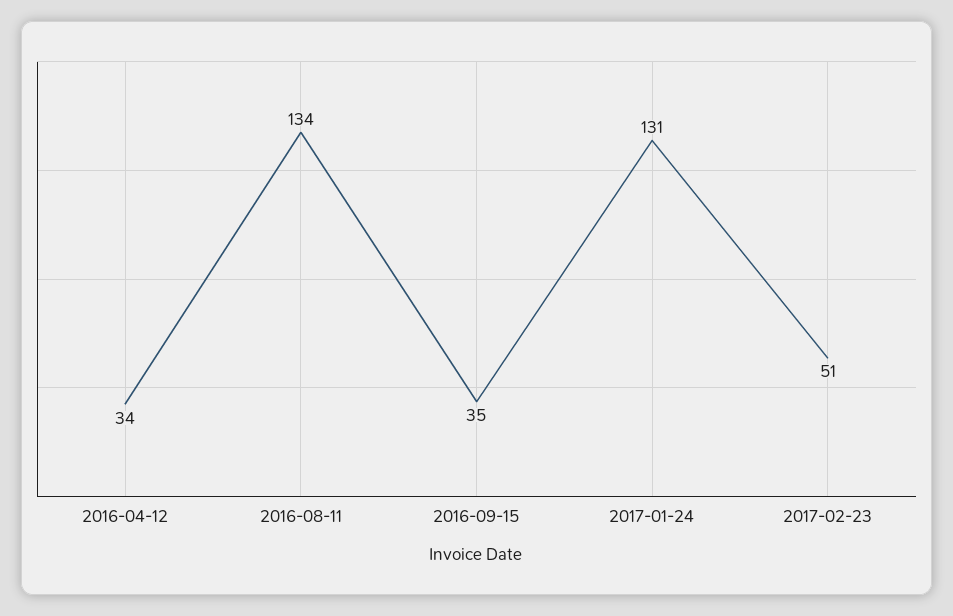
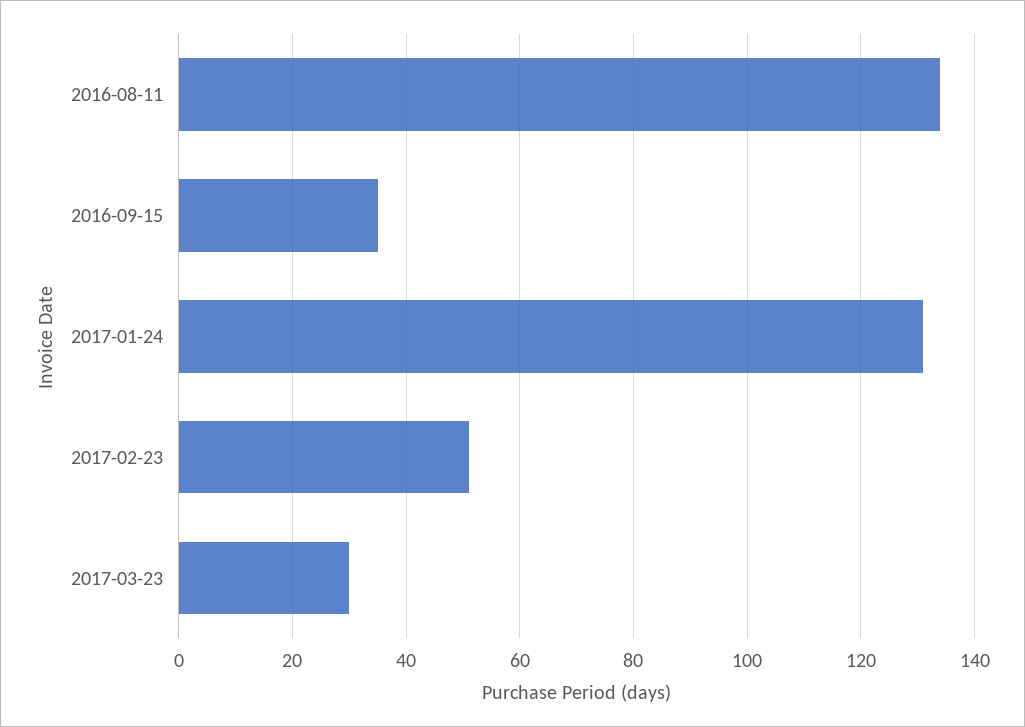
2016-04-12: 34 -> none
2017-03-23: none -> 30

